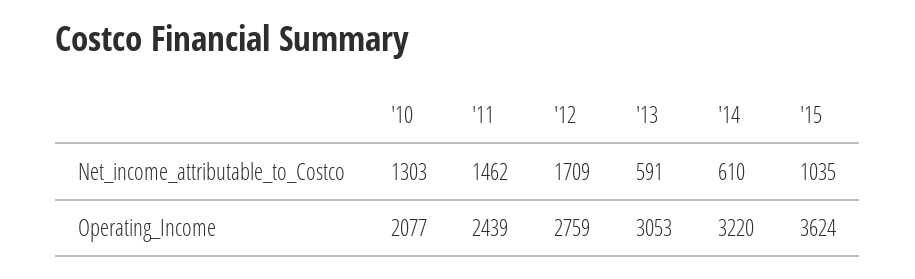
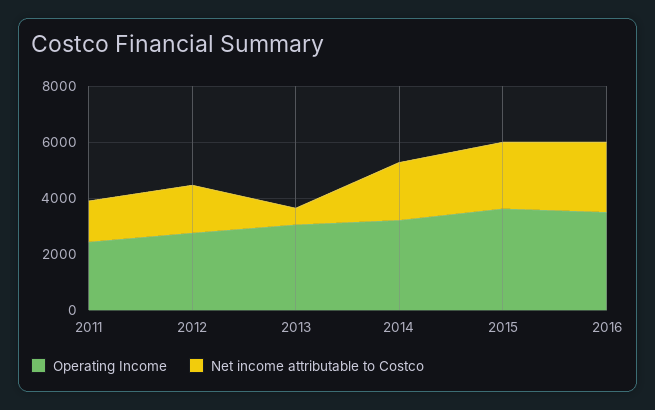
Net_income_attributable_to_Costco, '10: 1303 -> none
Net_income_attributable_to_Costco, '14: 610 -> 2000
Net_income_attributable_to_Costco, '15: 1035 -> 2500
Operating_Income, '10: 2077 -> none
Operating_Income, 2016: none -> 3500
Net_income_attributable_to_Costco, 2016: none -> 2500

